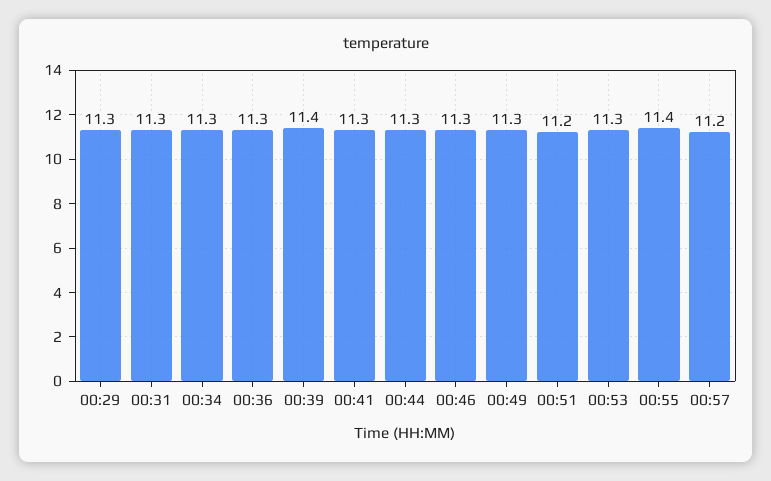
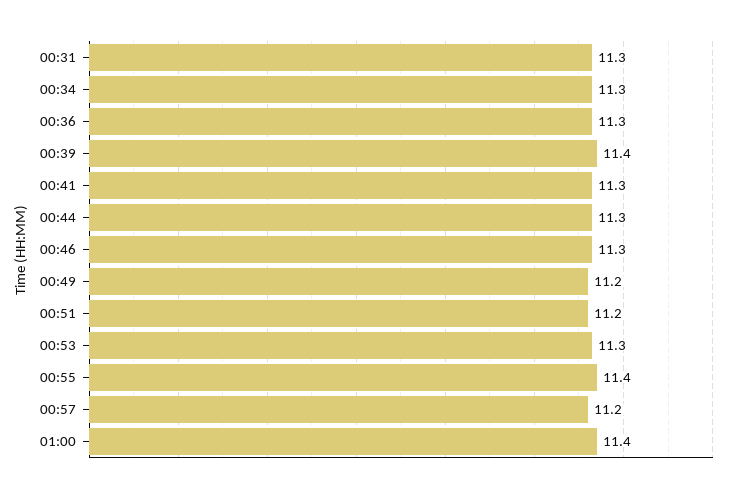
00:29: 11.3 -> none
00:49: 11.3 -> 11.2
01:00: none -> 11.4

